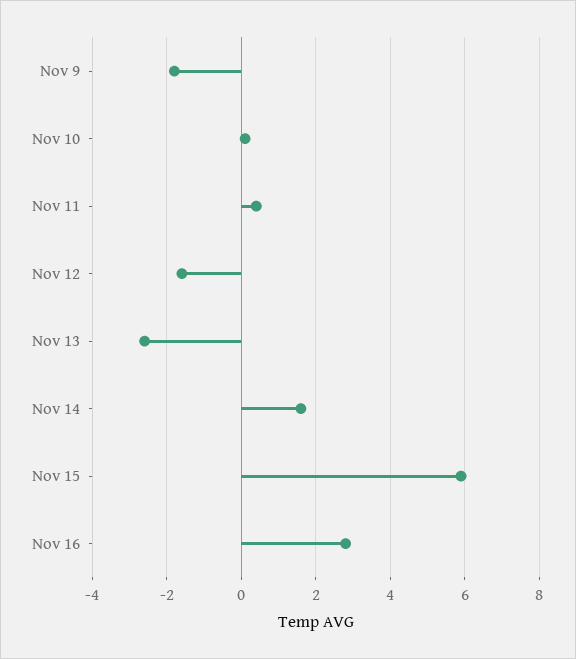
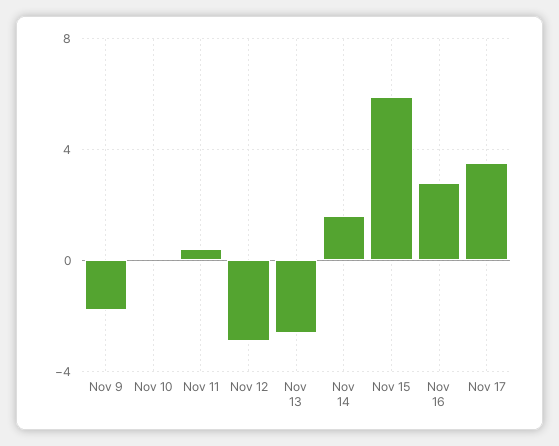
Nov 12: -1.5 -> -3
Nov 17: none -> 3.5

